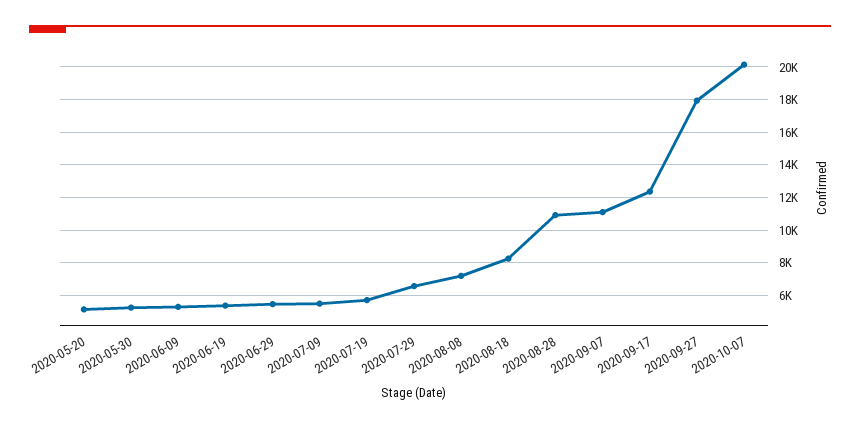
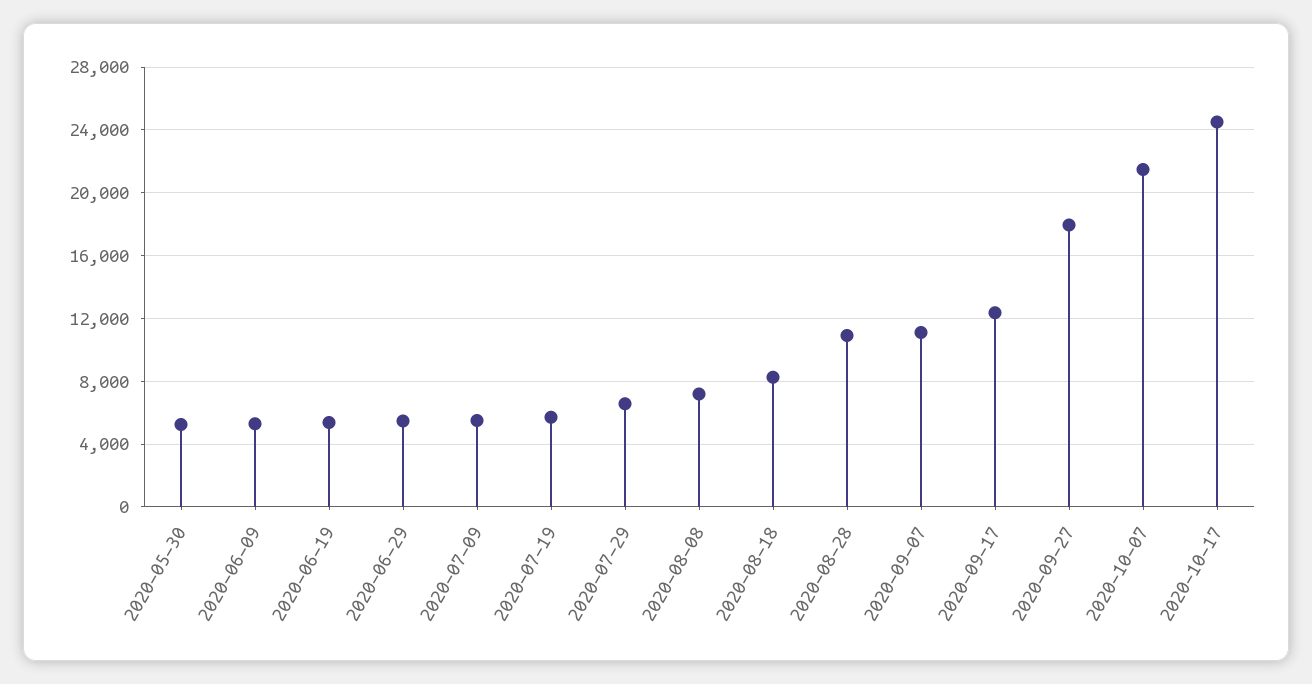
2020-05-20: 5000 -> none
2020-10-07: 20000 -> 21500
2020-10-17: none -> 24500

